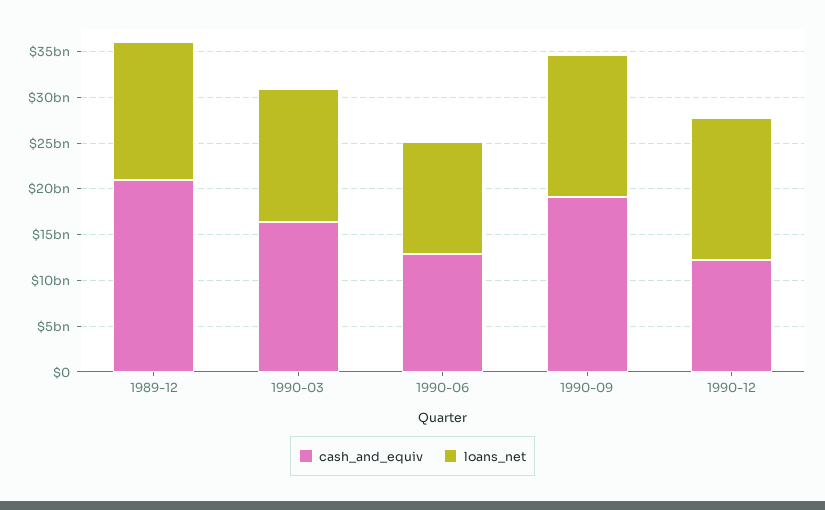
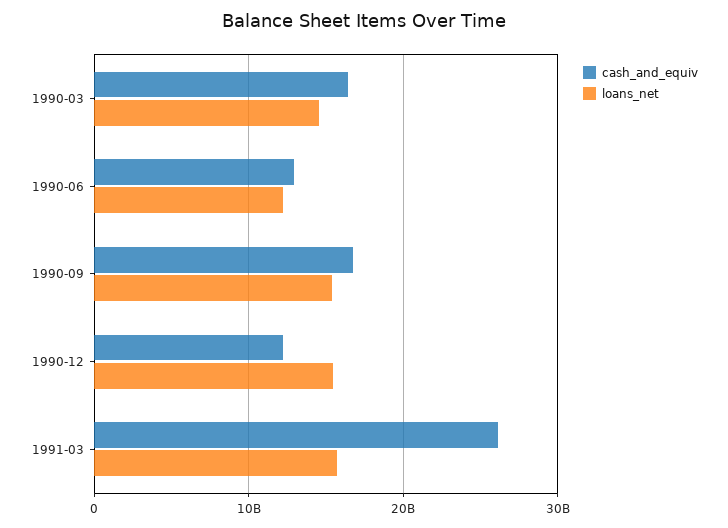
cash_and_equiv, 1989-12: 21000000000 -> none
loans_net, 1989-12: 15000000000 -> none
cash_and_equiv, 1990-09: 19000000000 -> 17000000000
cash_and_equiv, 1991-03: none -> 26000000000
loans_net, 1991-03: none -> 16000000000

